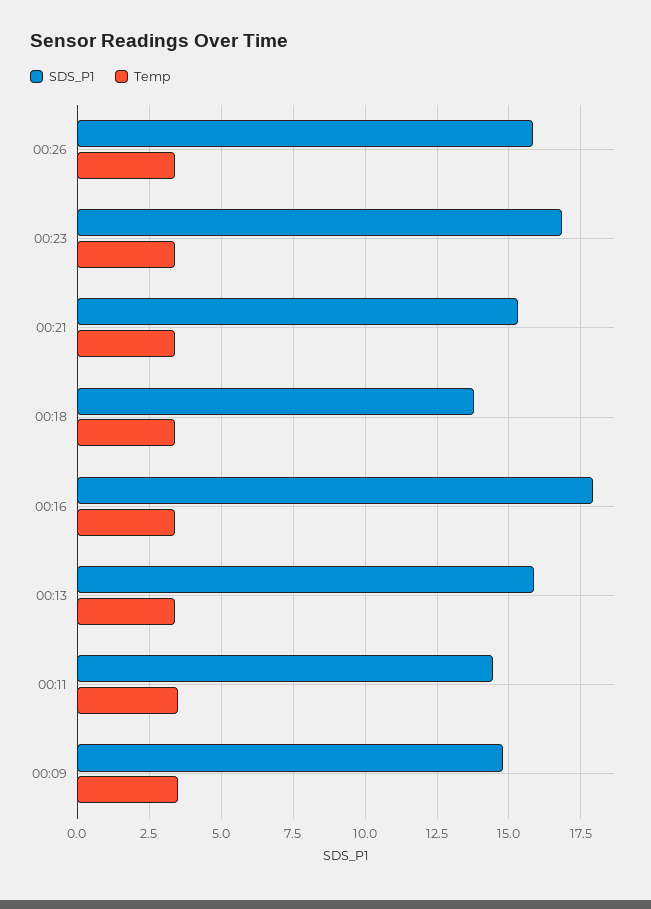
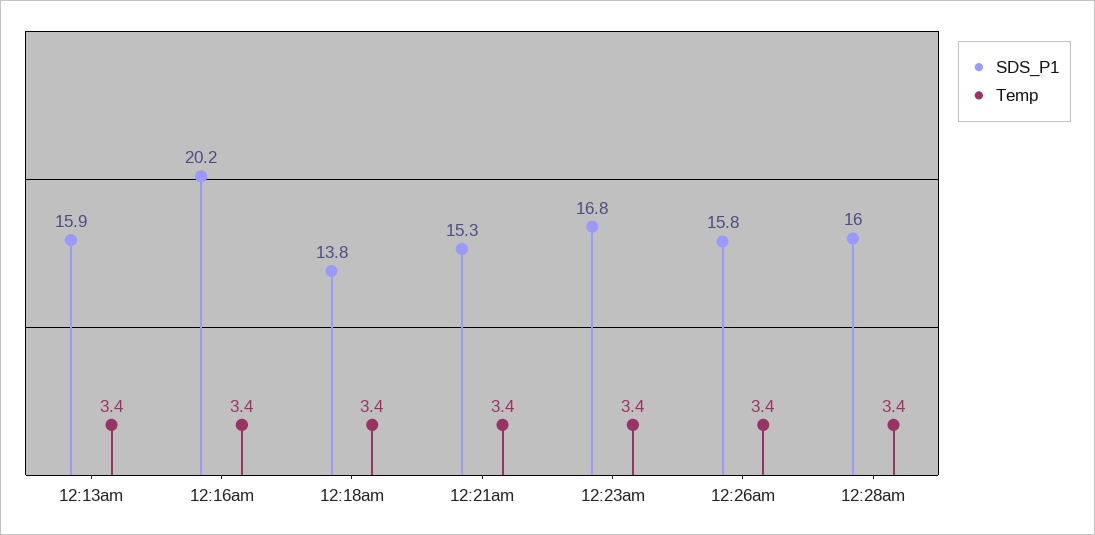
SDS_P1, 00:16: 18 -> 20.2
SDS_P1, 00:11: 14.5 -> none
Temp, 00:11: 3.5 -> none
SDS_P1, 00:09: 14.75 -> none
Temp, 00:09: 3.5 -> none
SDS_P1, 12:28am: none -> 16
Temp, 12:28am: none -> 3.4

